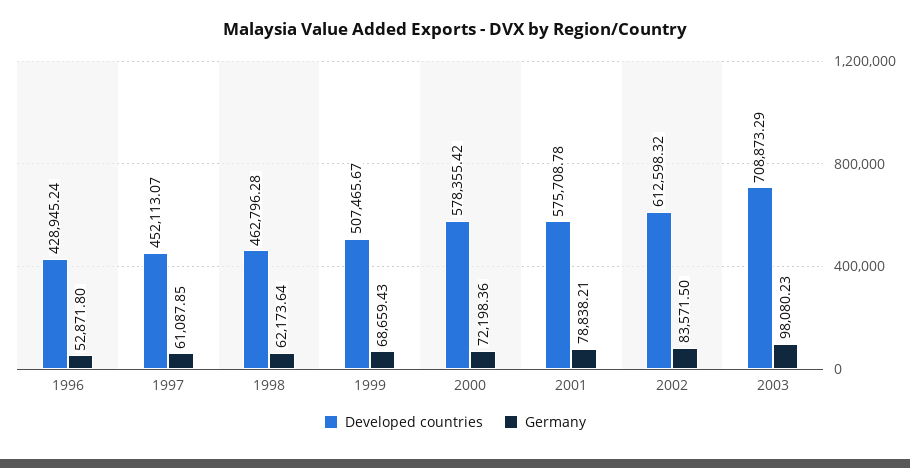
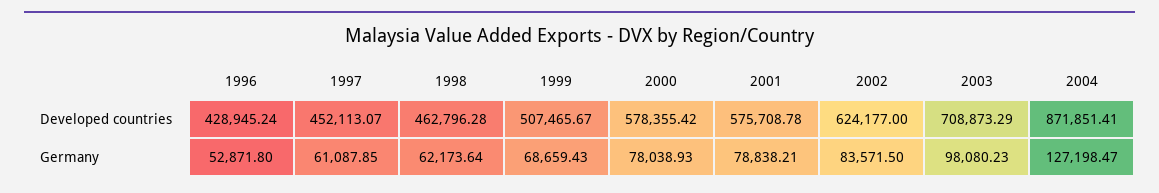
Germany, 2000: 72198.36 -> 78038.93
Developed countries, 2002: 612598.32 -> 624177
Developed countries, 2004: none -> 871851.41
Germany, 2004: none -> 127198.47

